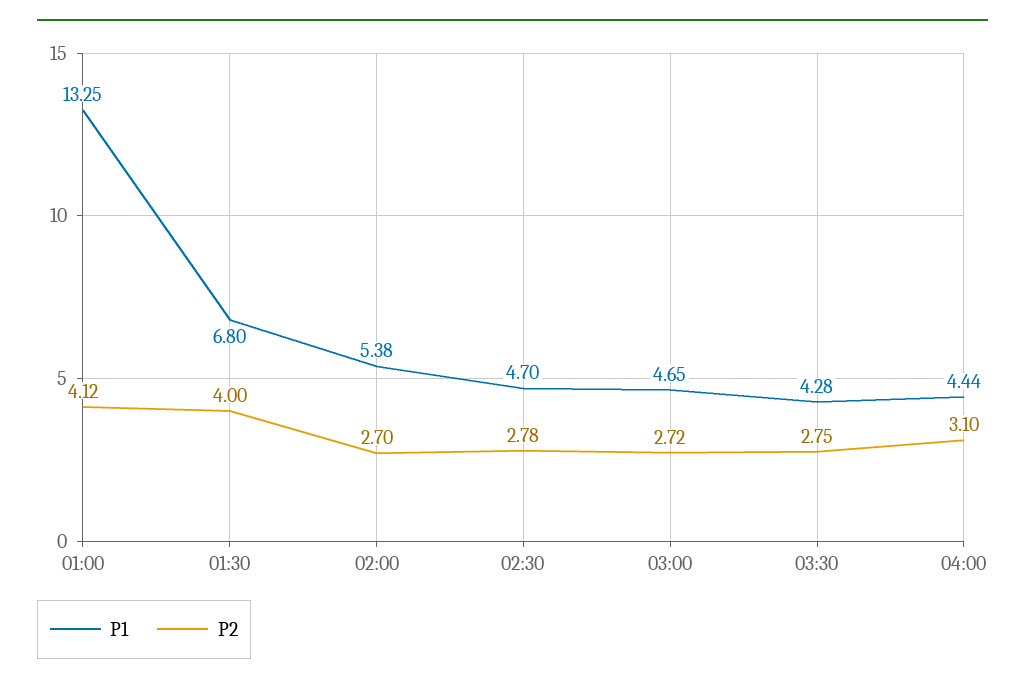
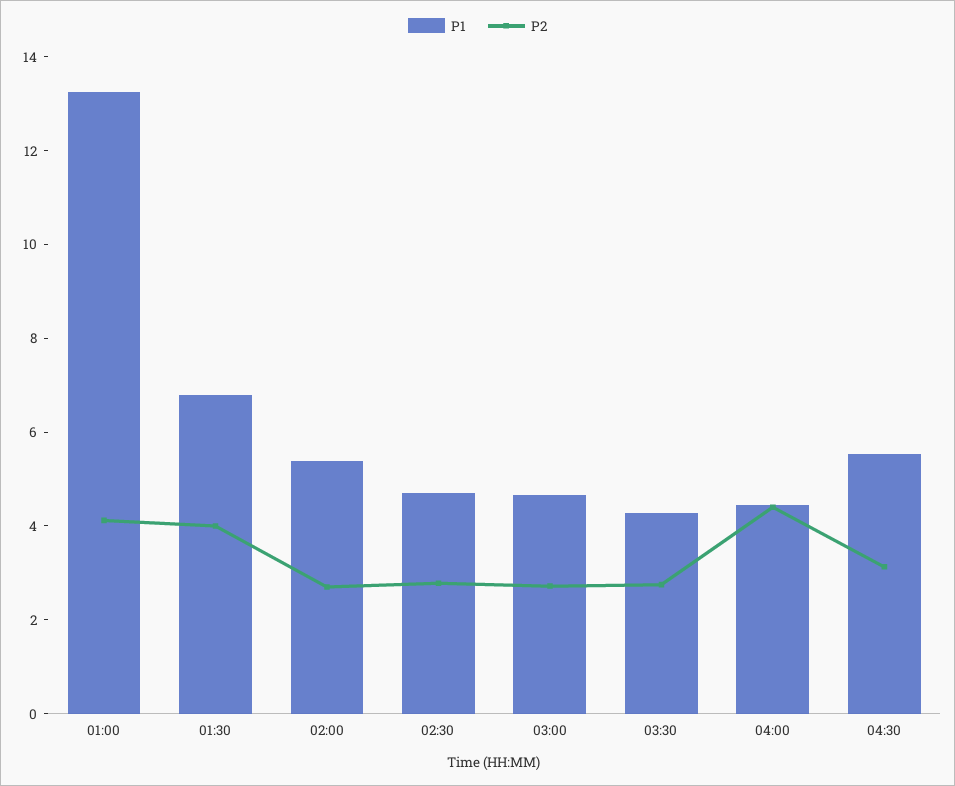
P2, 04:00: 3.1 -> 4.5
P1, 04:30: none -> 5.5
P2, 04:30: none -> 3

